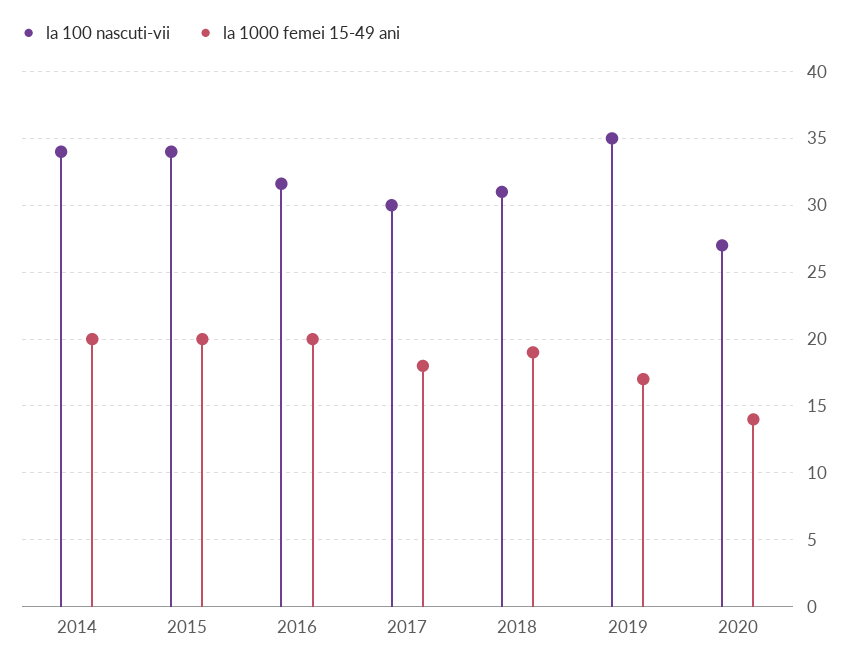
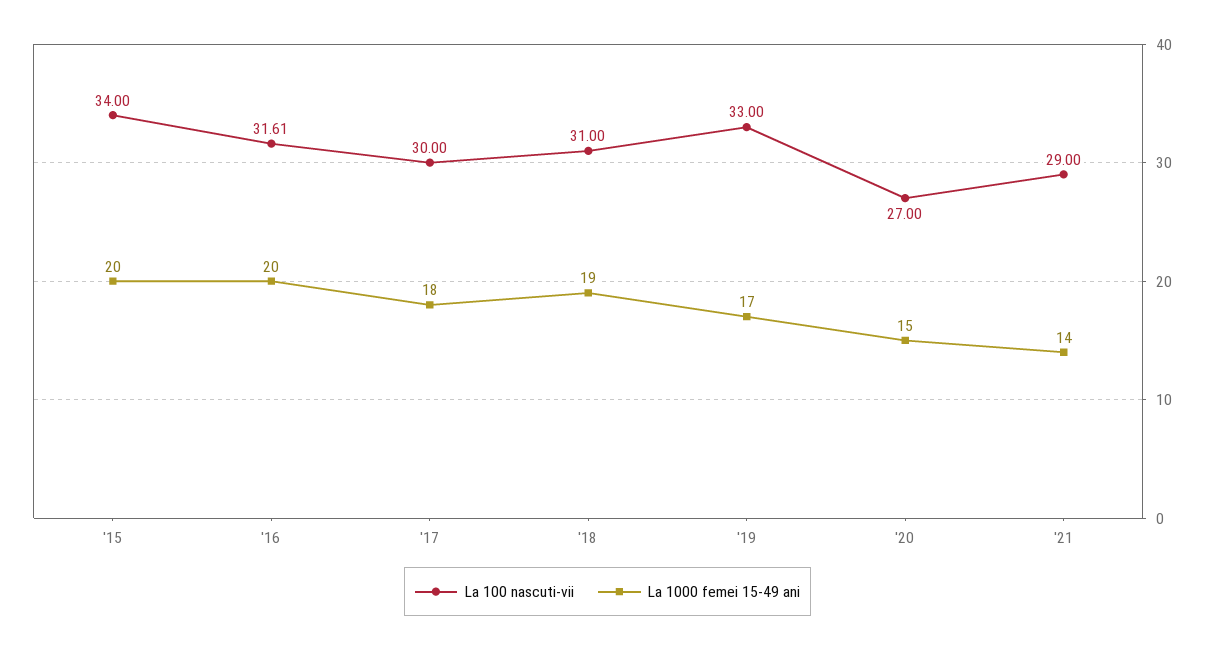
la 100 nascuti-vii, 2014: 34 -> none
la 1000 femei 15-49 ani, 2014: 20 -> none
la 100 nascuti-vii, 2019: 35 -> 33
la 1000 femei 15-49 ani, 2020: 14 -> 15
la 100 nascuti-vii, '21: none -> 29
la 1000 femei 15-49 ani, '21: none -> 14

